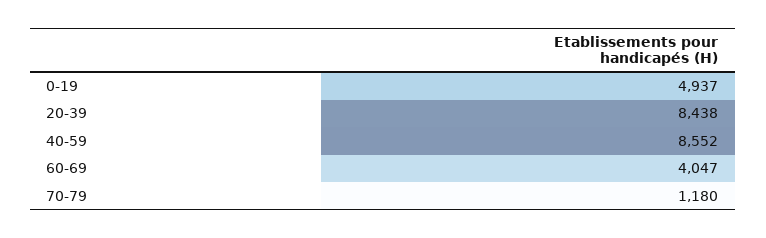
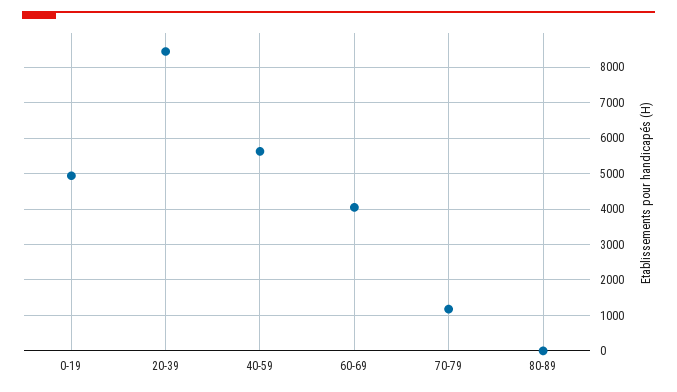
40-59: 8552 -> 5600
80-89: none -> 0

